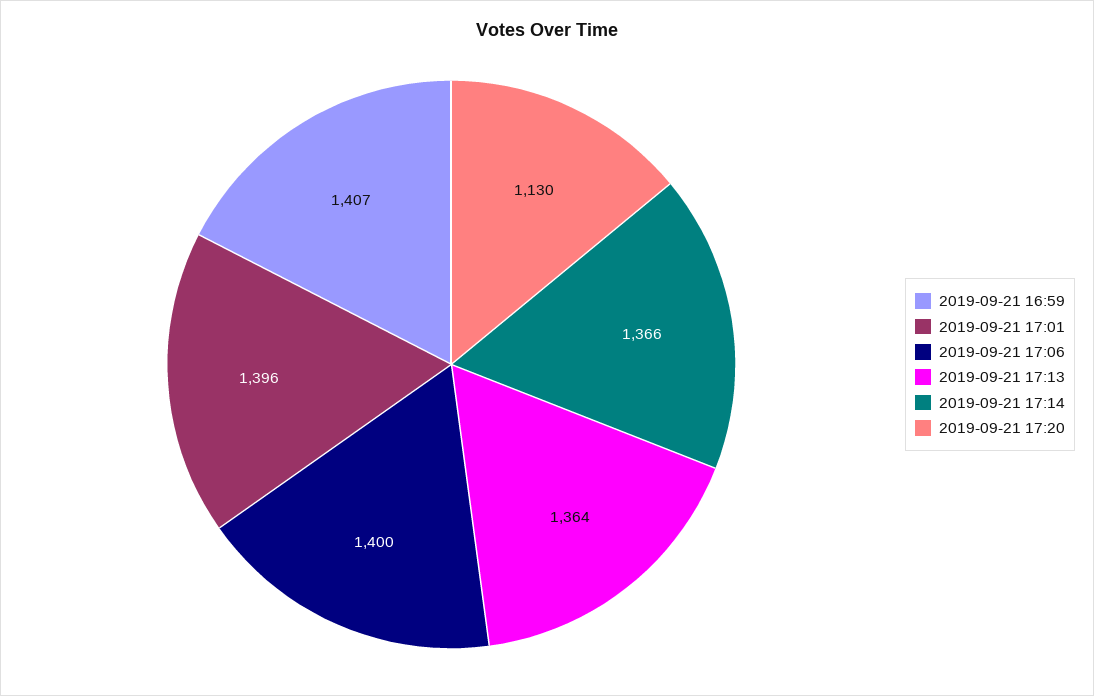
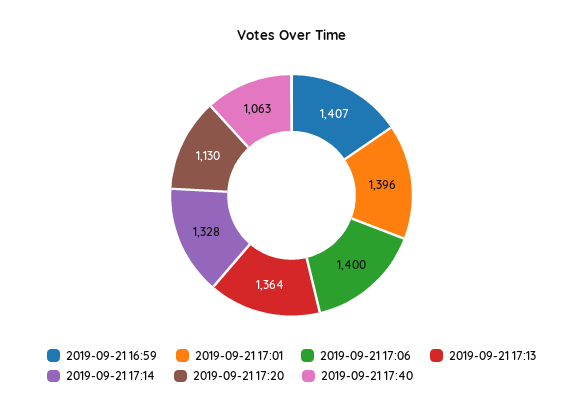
2019-09-21 17:14: 1366 -> 1328
2019-09-21 17:40: none -> 1063

